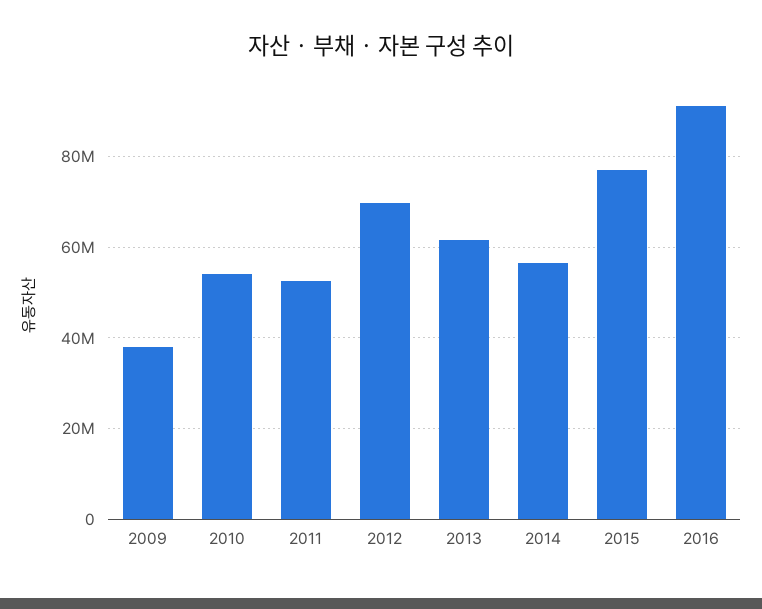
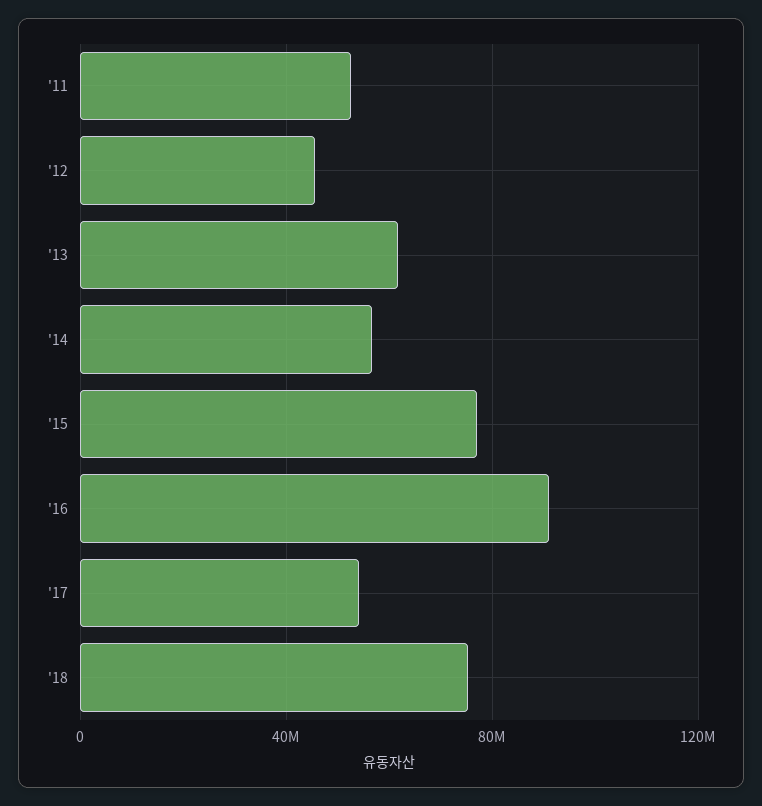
2009: 38000000 -> none
2010: 54000000 -> none
2012: 70000000 -> 45000000
'17: none -> 55000000
'18: none -> 75000000

